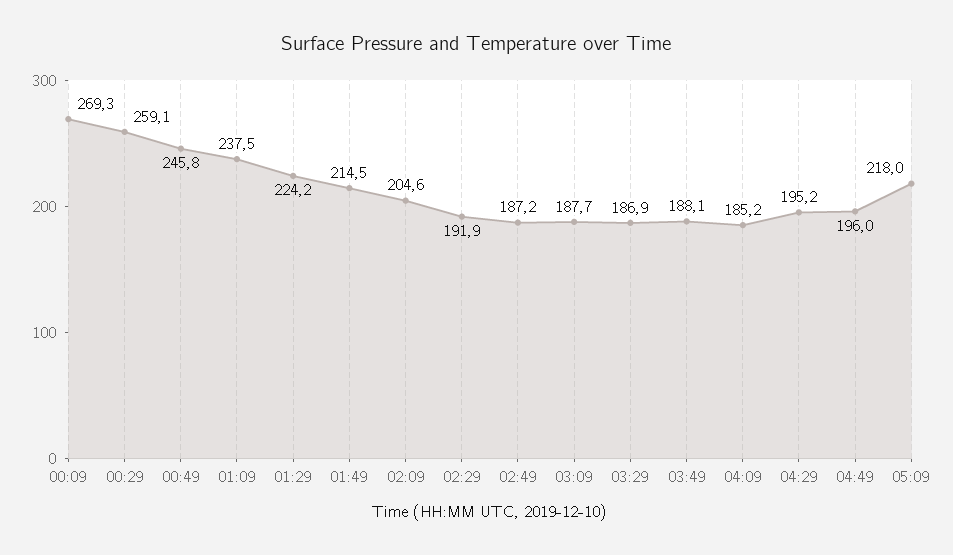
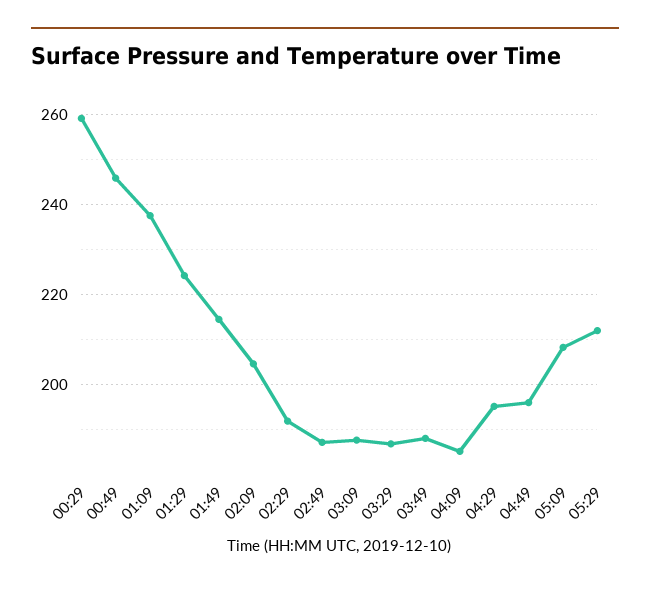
00:09: 269.3 -> none
05:09: 218 -> 208
05:29: none -> 212

